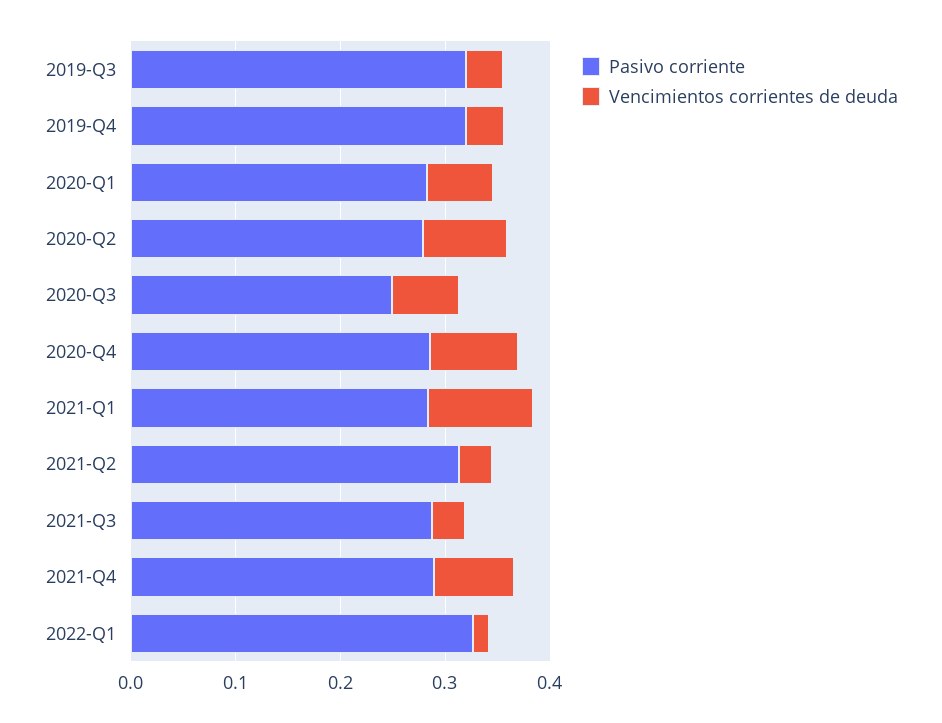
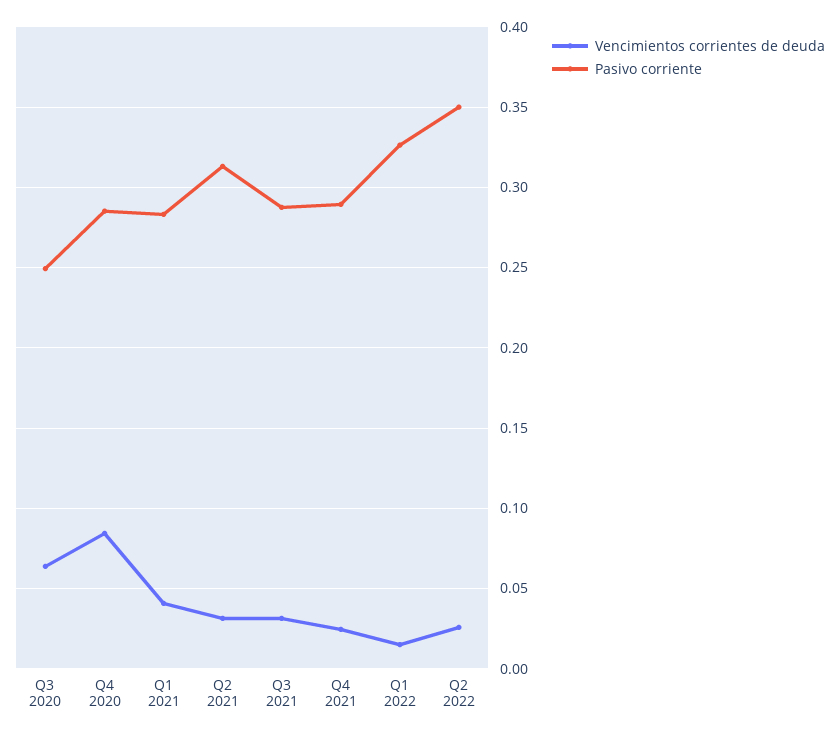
Pasivo corriente, 2019-Q3: 0.32 -> none
Vencimientos corrientes de deuda, 2019-Q3: 0.04 -> none
Pasivo corriente, 2019-Q4: 0.32 -> none
Vencimientos corrientes de deuda, 2019-Q4: 0.04 -> none
Pasivo corriente, 2020-Q1: 0.28 -> none
Vencimientos corrientes de deuda, 2020-Q1: 0.06 -> none
Pasivo corriente, 2020-Q2: 0.28 -> none
Vencimientos corrientes de deuda, 2020-Q2: 0.08 -> none
Vencimientos corrientes de deuda, 2021-Q1: 0.1 -> 0.04
Vencimientos corrientes de deuda, 2021-Q4: 0.08 -> 0.025
Vencimientos corrientes de deuda, Q2 2022: none -> 0.025
Pasivo corriente, Q2 2022: none -> 0.35

